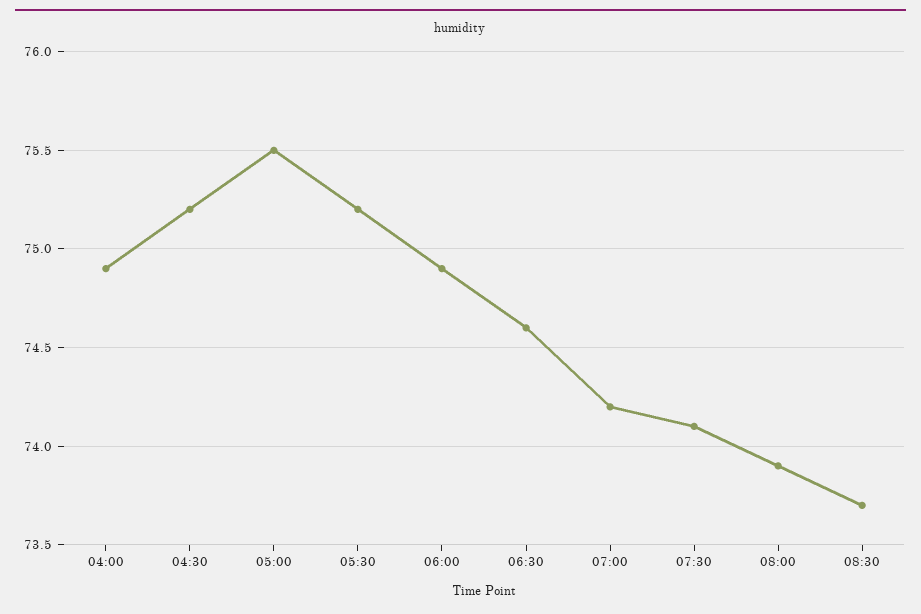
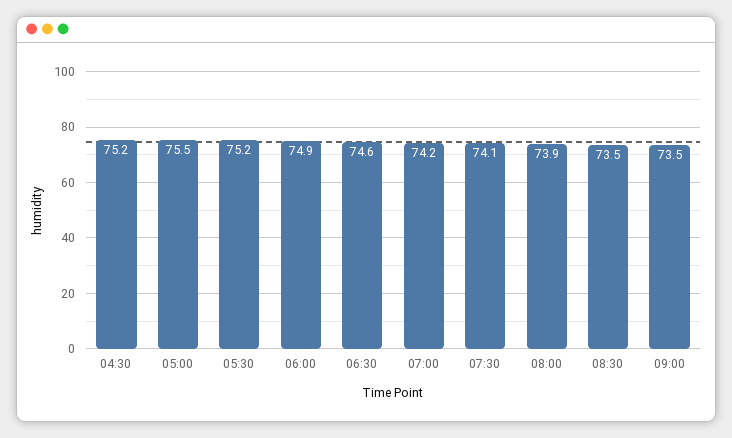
04:00: 74.9 -> none
08:30: 73.7 -> 73.5
09:00: none -> 73.5

